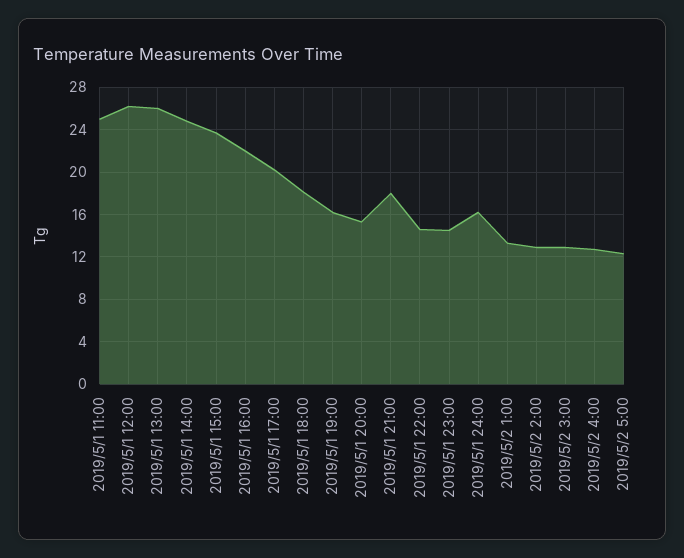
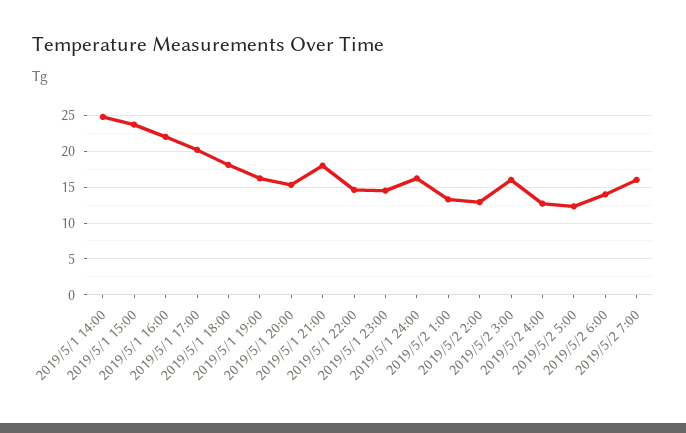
2019/5/1 11:00: 25 -> none
2019/5/1 12:00: 26 -> none
2019/5/1 13:00: 26 -> none
2019/5/2 3:00: 13 -> 16
2019/5/2 6:00: none -> 14
2019/5/2 7:00: none -> 16

